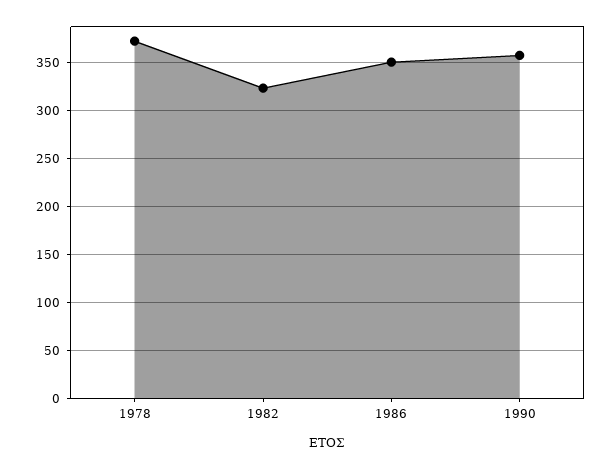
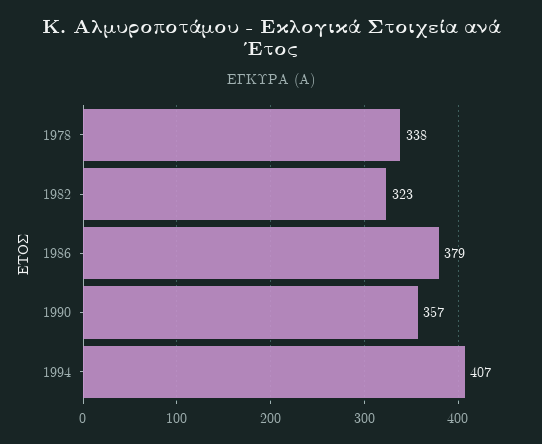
1978: 370 -> 338
1986: 350 -> 379
1994: none -> 407

